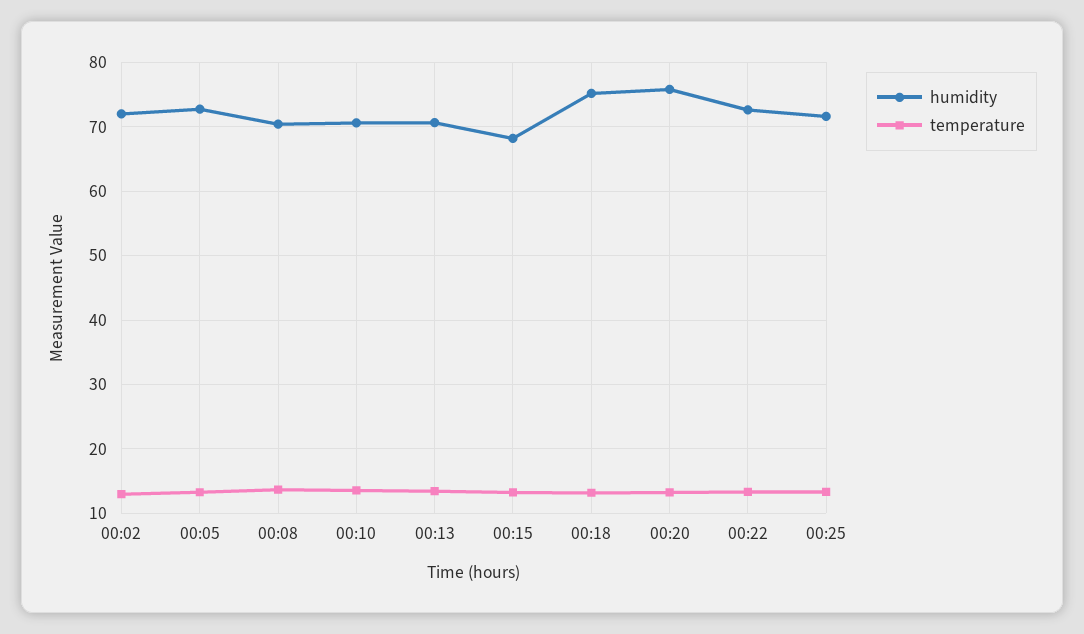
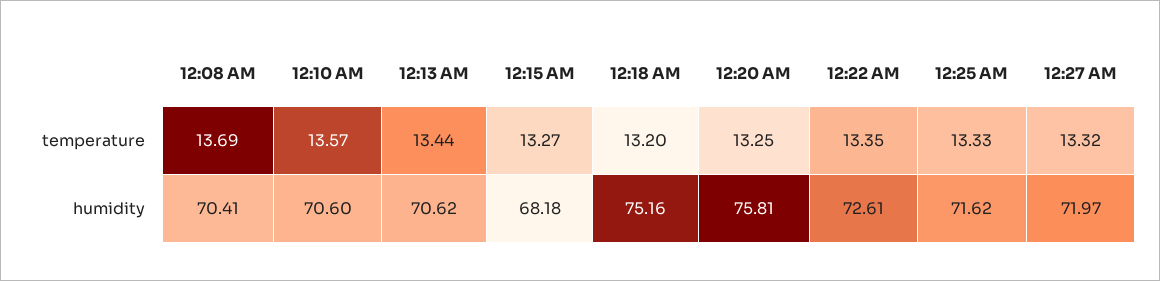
humidity, 00:02: 72 -> none
temperature, 00:02: 13 -> none
humidity, 00:05: 73 -> none
temperature, 00:05: 13 -> none
temperature, 12:27 AM: none -> 13.32
humidity, 12:27 AM: none -> 71.97

